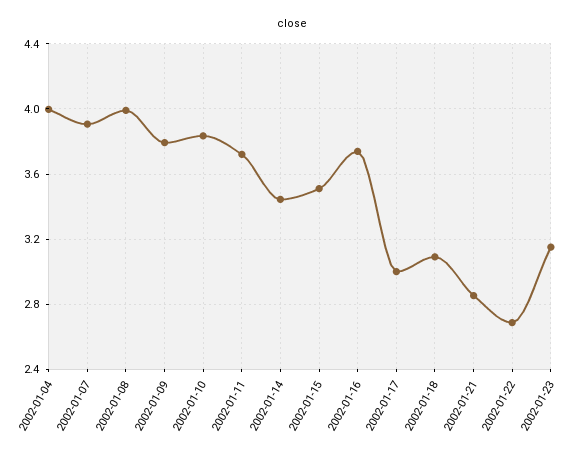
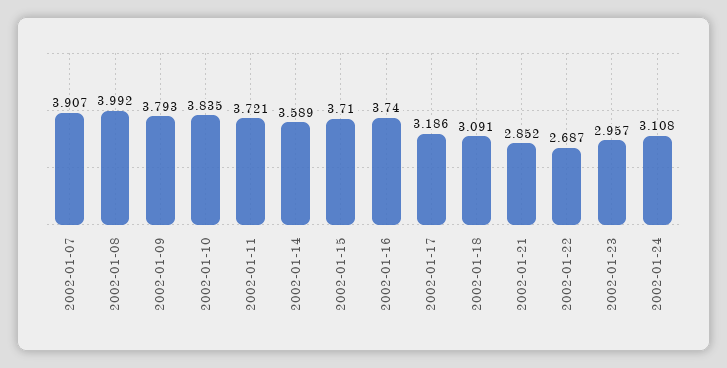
2002-01-04: 4 -> none
2002-01-14: 3.45 -> 3.589
2002-01-15: 3.5 -> 3.71
2002-01-17: 3 -> 3.186
2002-01-23: 3.15 -> 2.957
2002-01-24: none -> 3.108

